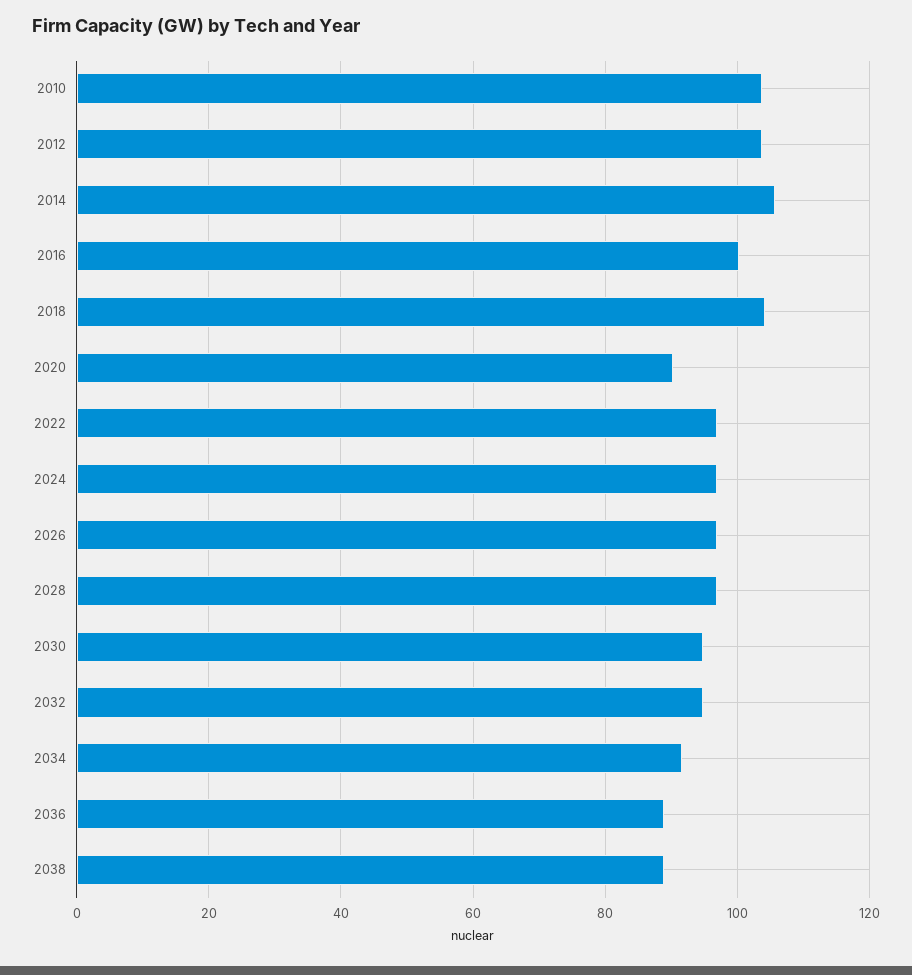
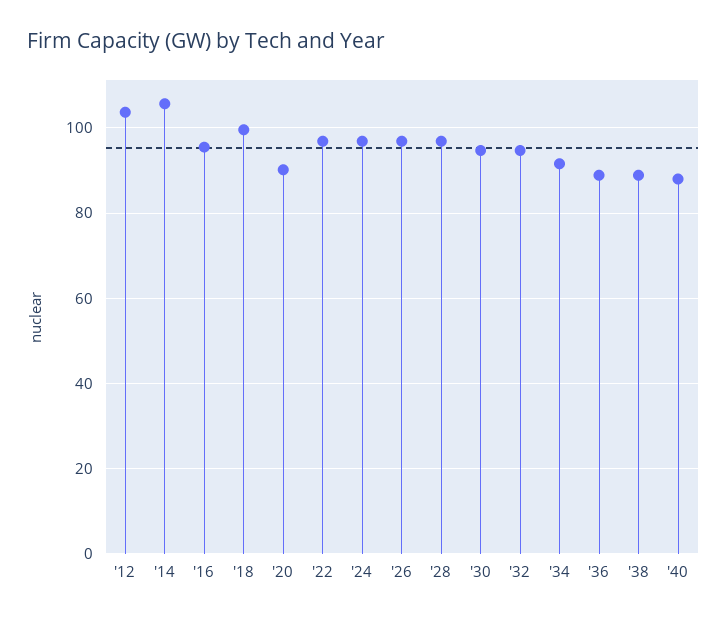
2010: 104 -> none
2016: 100 -> 96
2018: 104 -> 100
'40: none -> 88

